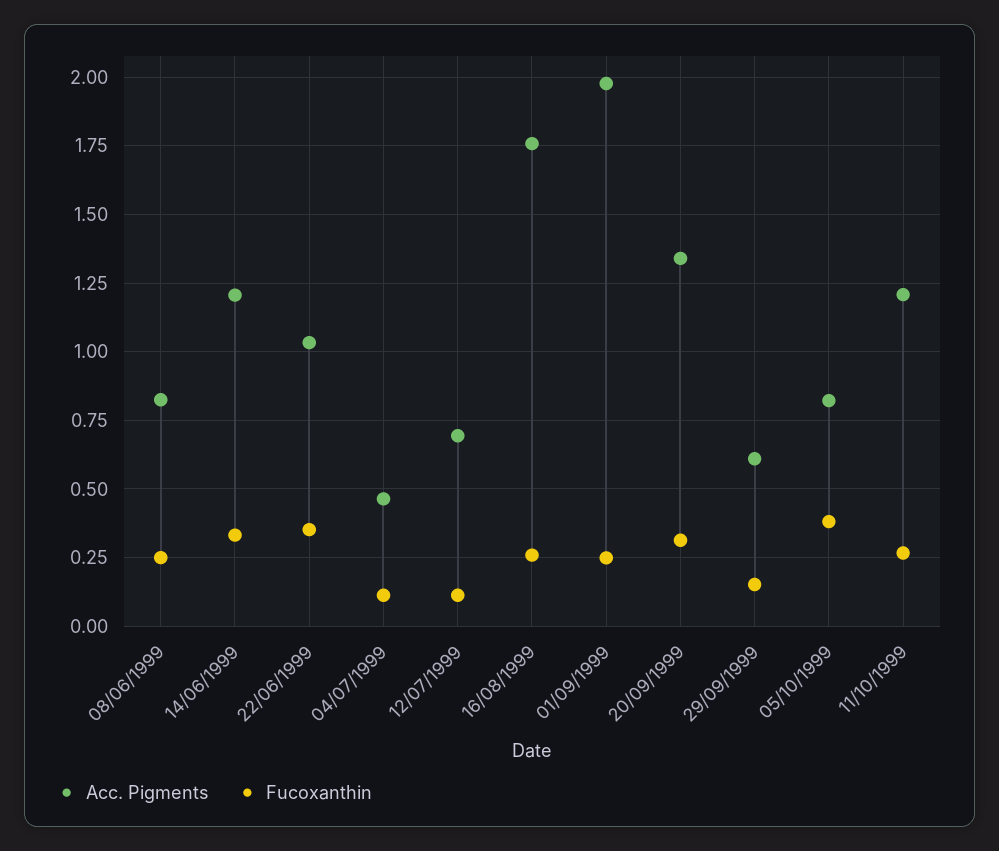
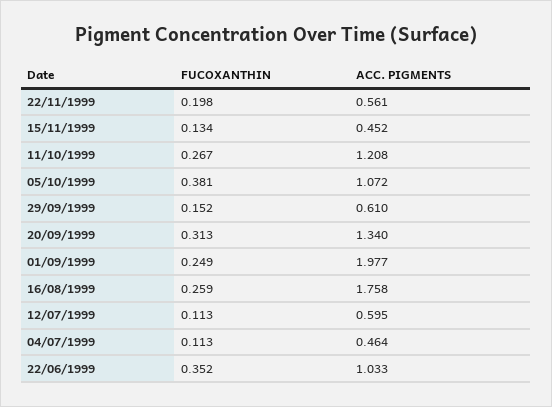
Acc. Pigments, 08/06/1999: 0.825 -> none
Fucoxanthin, 08/06/1999: 0.25 -> none
Acc. Pigments, 14/06/1999: 1.2 -> none
Fucoxanthin, 14/06/1999: 0.325 -> none
Acc. Pigments, 12/07/1999: 0.7 -> 0.595
Acc. Pigments, 05/10/1999: 0.825 -> 1.072
Fucoxanthin, 22/11/1999: none -> 0.198
Acc. Pigments, 22/11/1999: none -> 0.561
Fucoxanthin, 15/11/1999: none -> 0.134
Acc. Pigments, 15/11/1999: none -> 0.452

